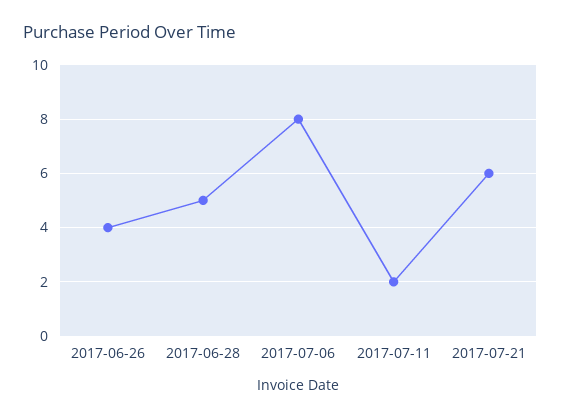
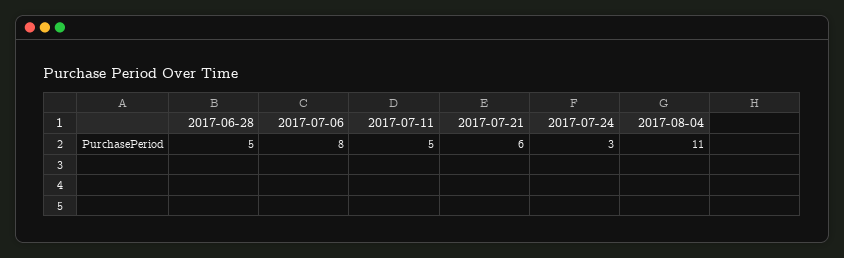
2017-06-26: 4 -> none
2017-07-11: 2 -> 5
2017-07-24: none -> 3
2017-08-04: none -> 11

